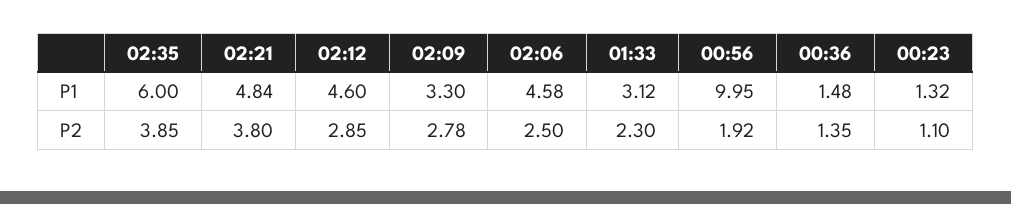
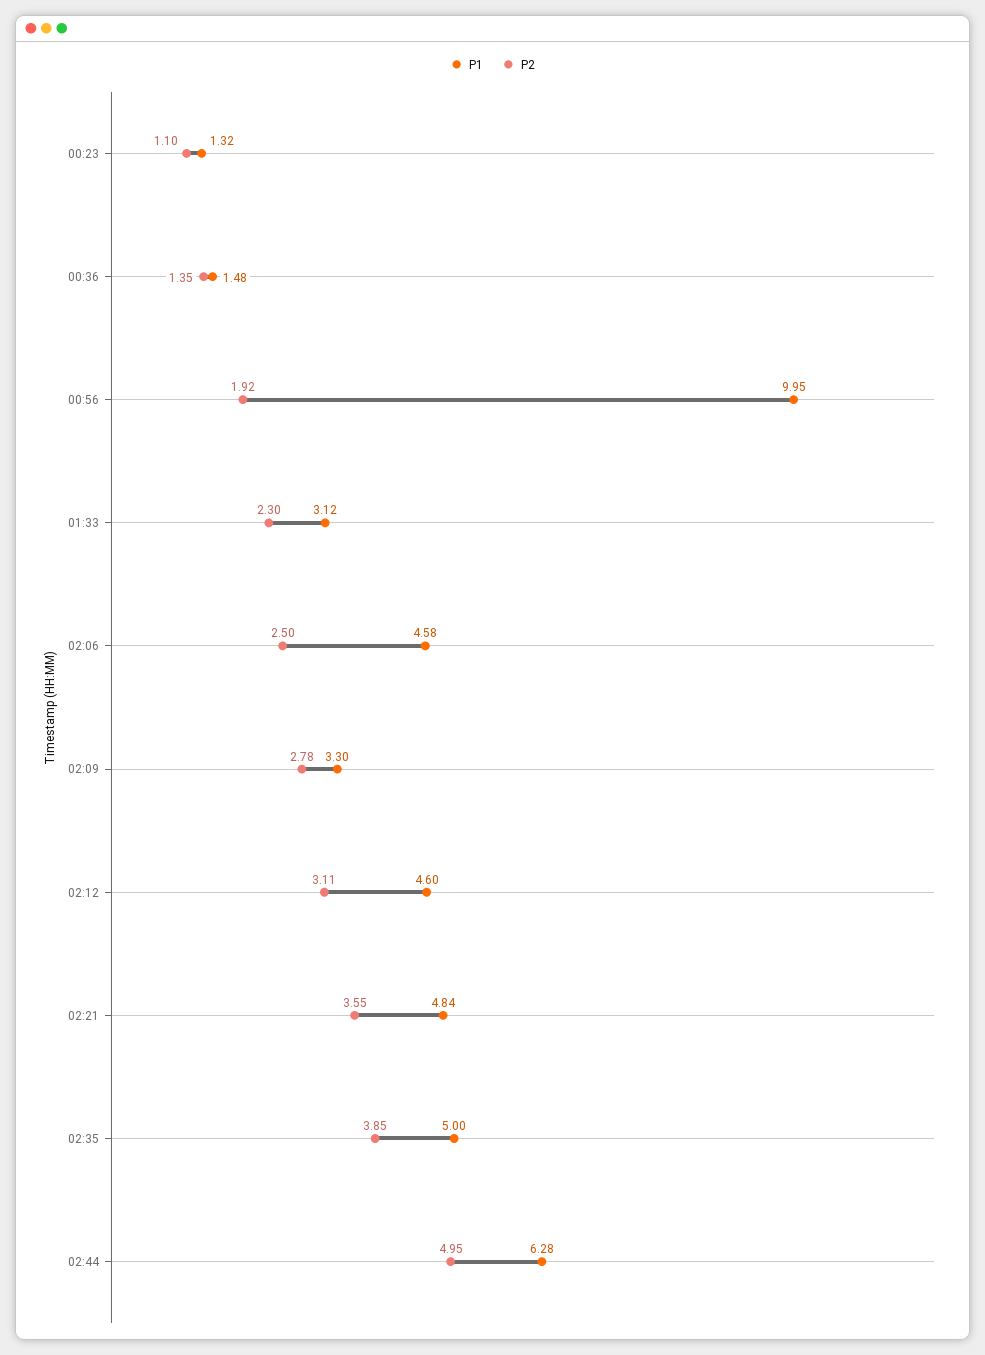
P1, 02:35: 6 -> 5
P2, 02:21: 3.8 -> 3.55
P2, 02:12: 2.85 -> 3.11
P1, 02:44: none -> 6.28
P2, 02:44: none -> 4.95

